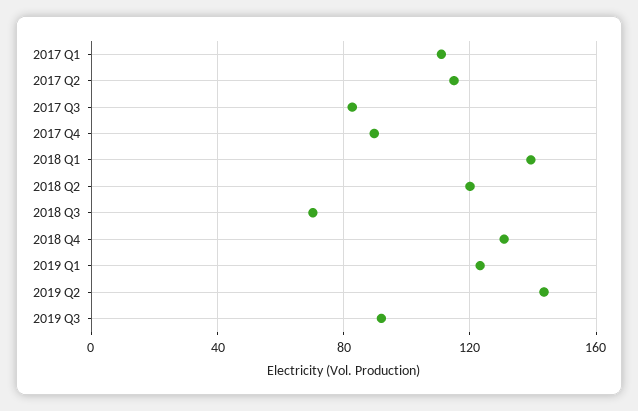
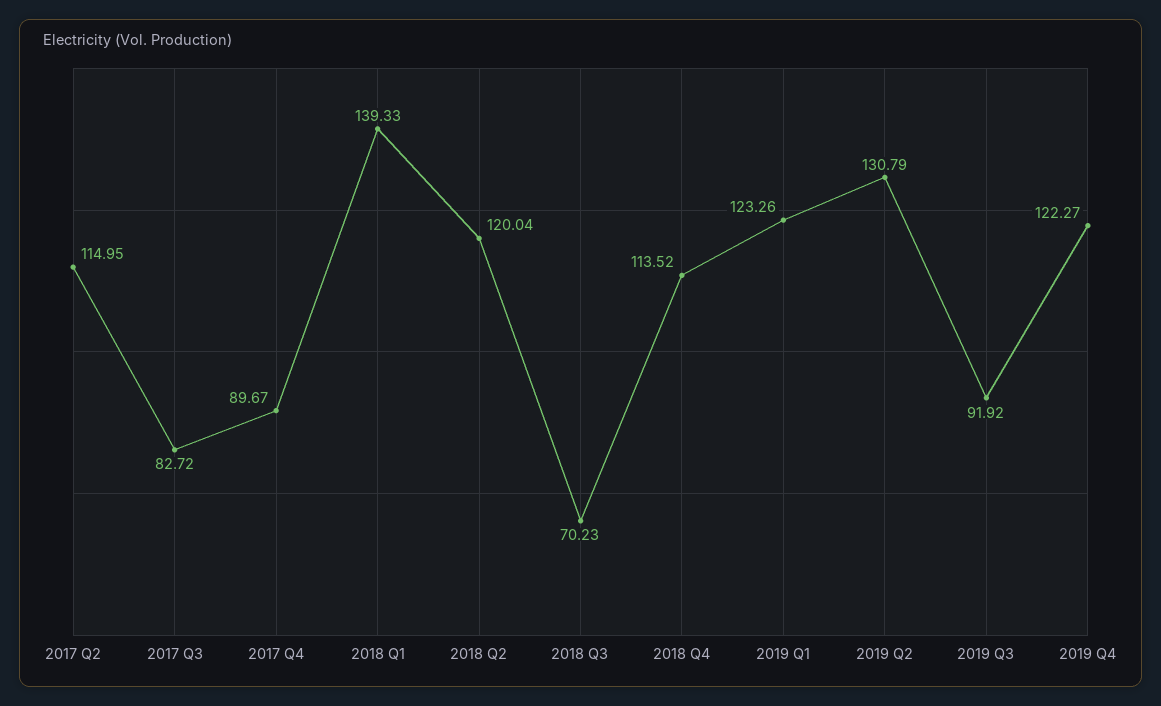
2017 Q1: 110 -> none
2018 Q4: 130 -> 113.52
2019 Q2: 145 -> 130.79
2019 Q4: none -> 122.27

